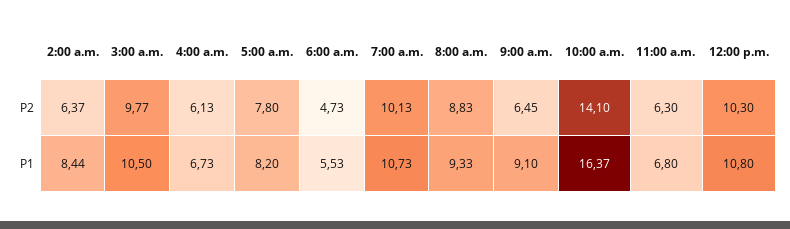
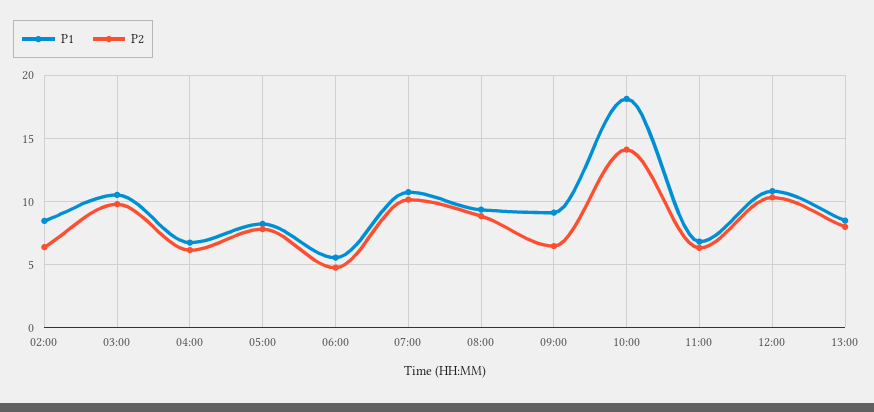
P1, 10:00 a.m.: 16.37 -> 18
P1, 13:00: none -> 8.5
P2, 13:00: none -> 8

